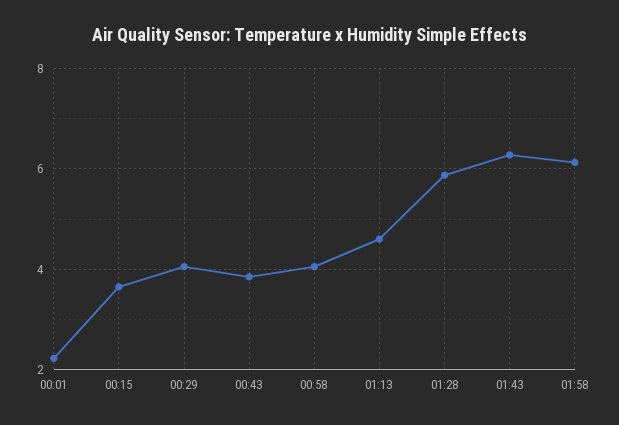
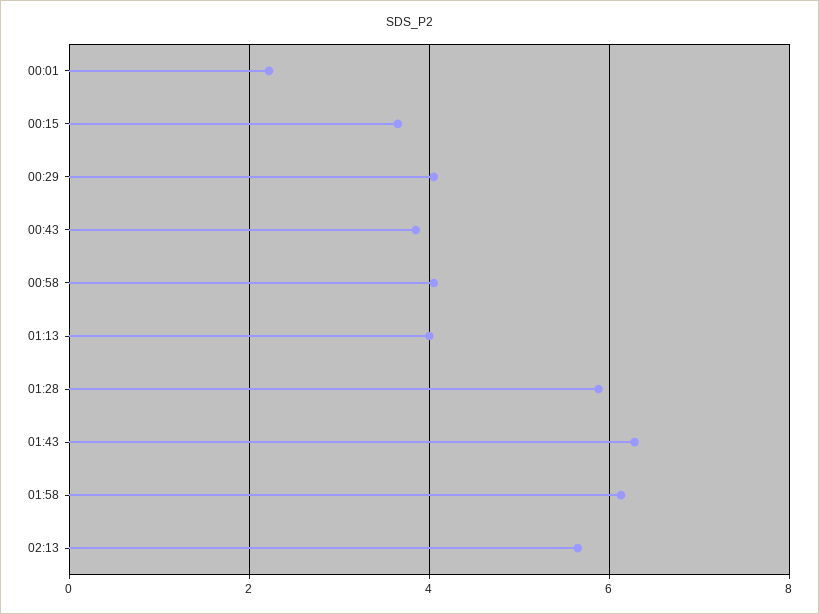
01:13: 4.6 -> 4
02:13: none -> 5.6

